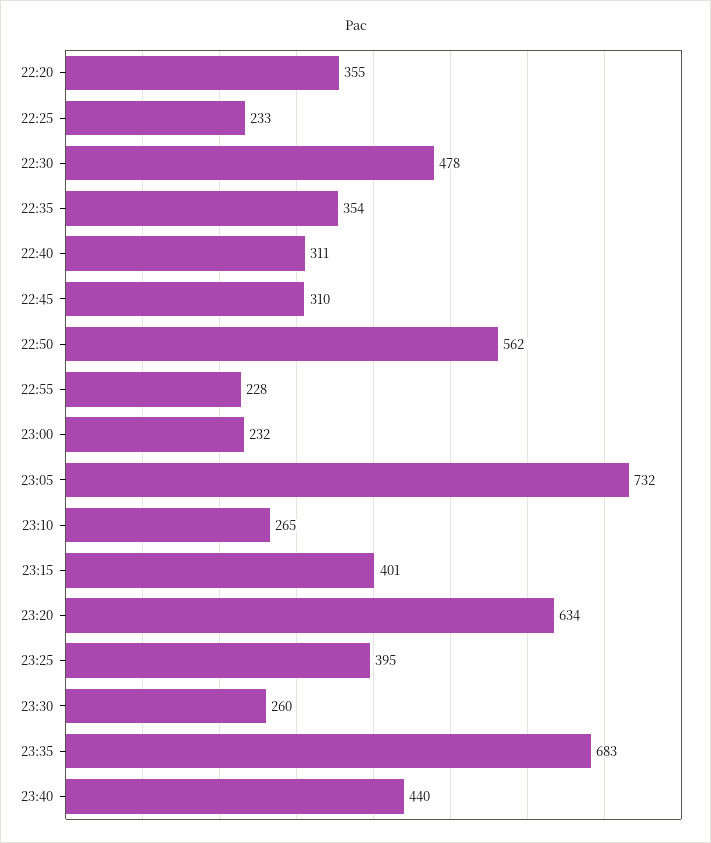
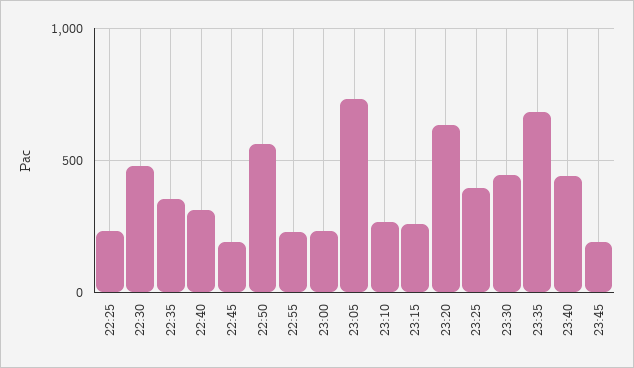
22:20: 355 -> none
22:45: 310 -> 200
23:15: 401 -> 250
23:30: 260 -> 450
23:45: none -> 200

